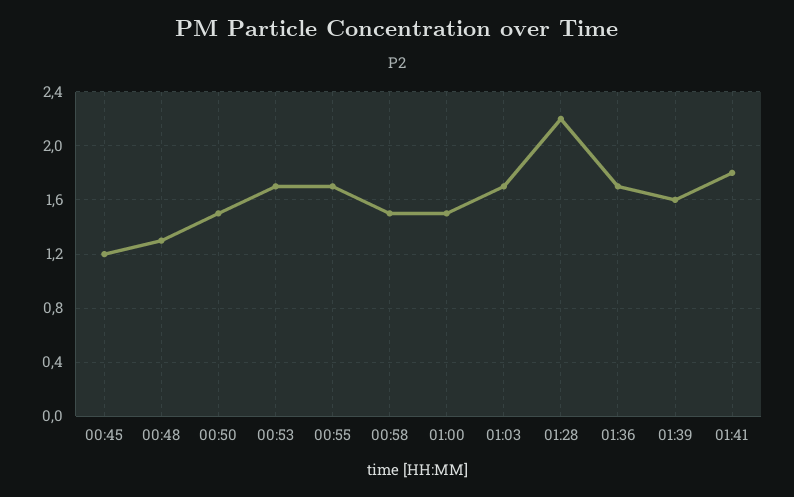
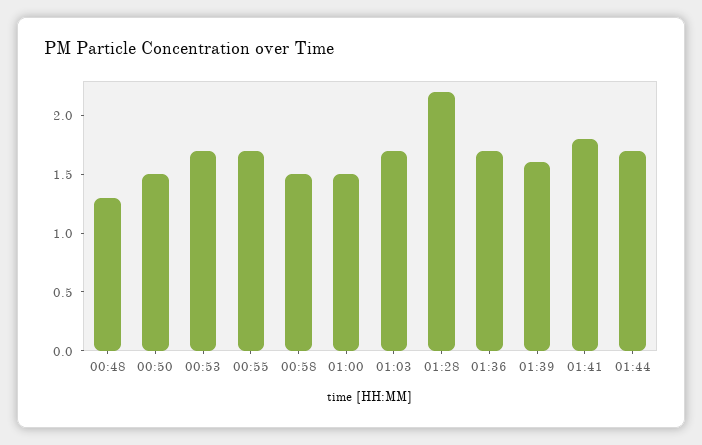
00:45: 1.2 -> none
01:44: none -> 1.7

